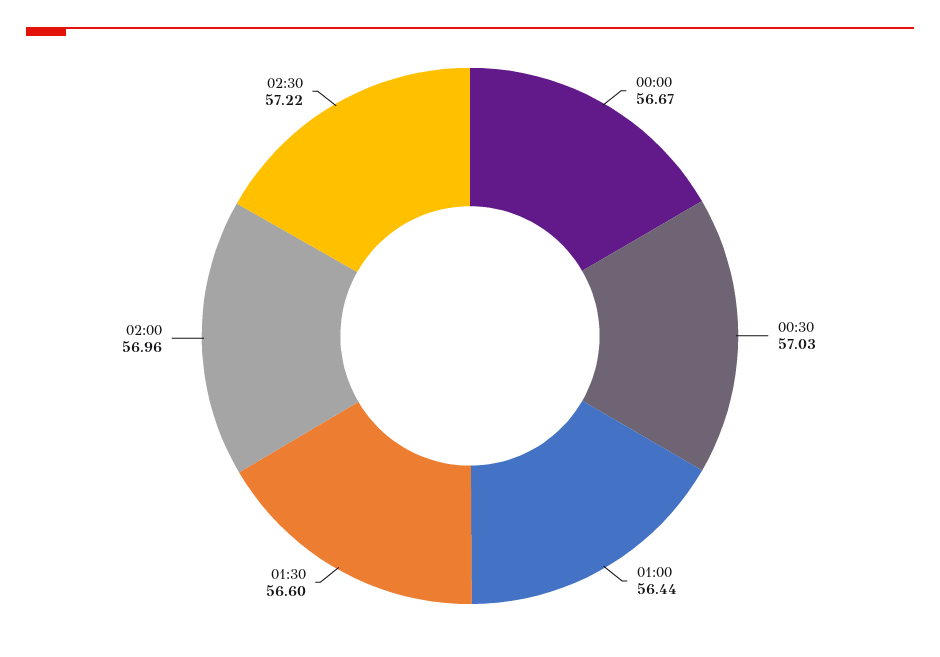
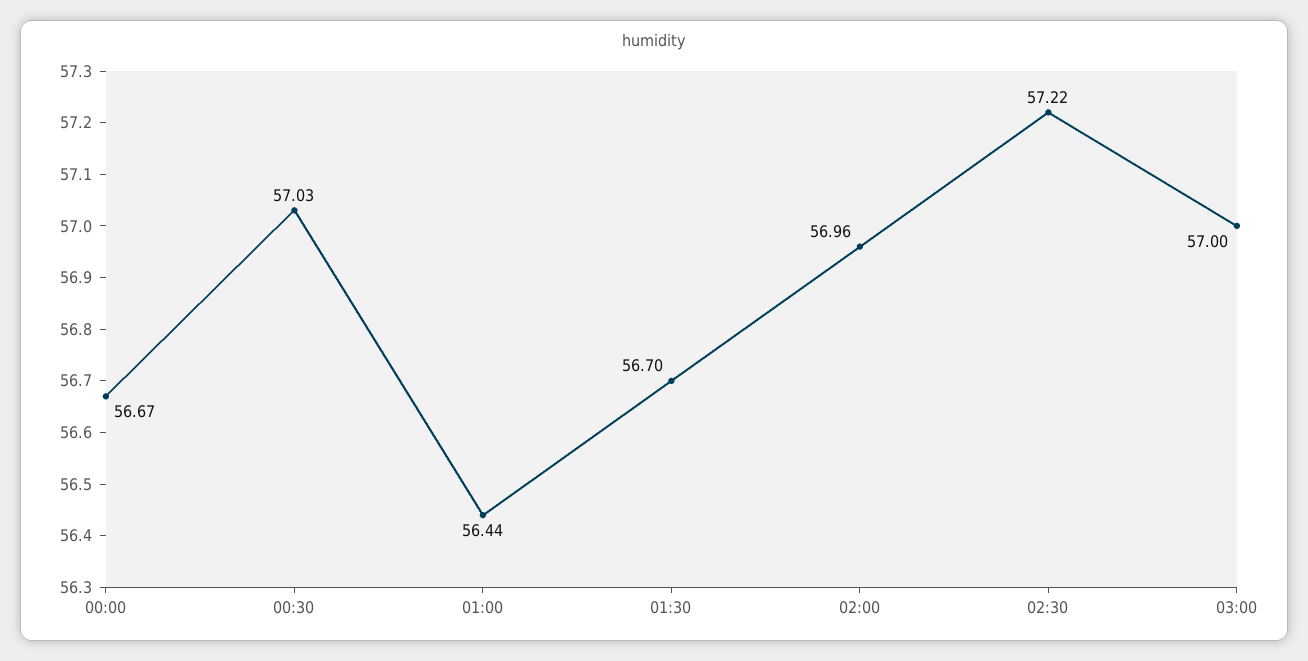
01:30: 56.6 -> 56.7
03:00: none -> 57

